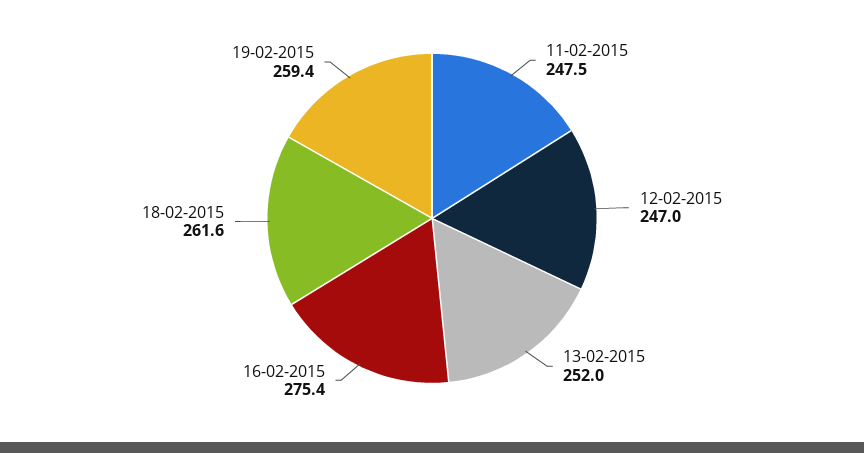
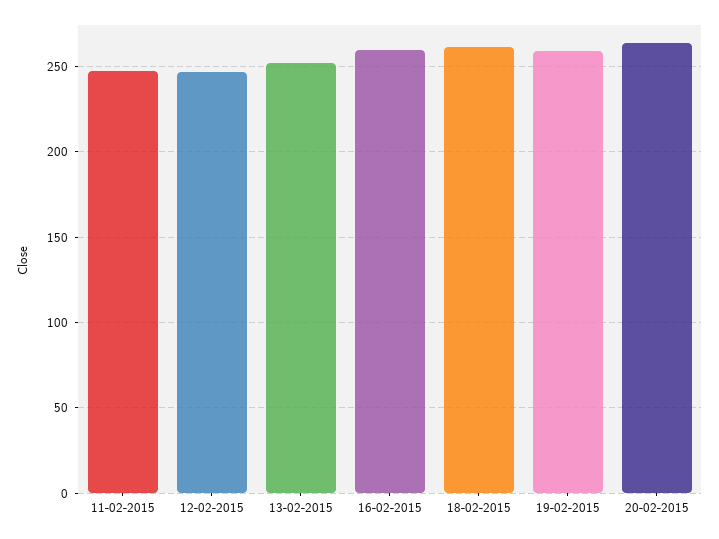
16-02-2015: 275.4 -> 260
20-02-2015: none -> 265

